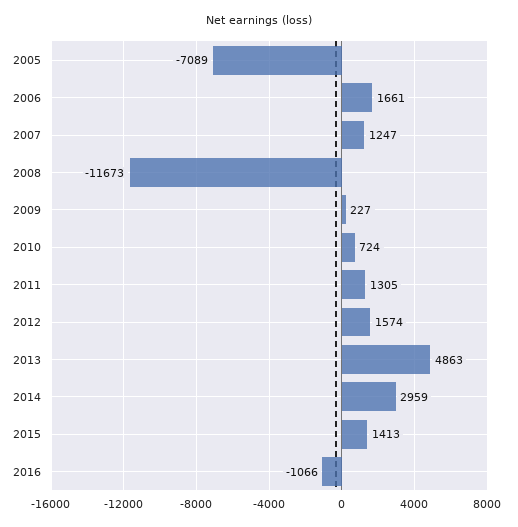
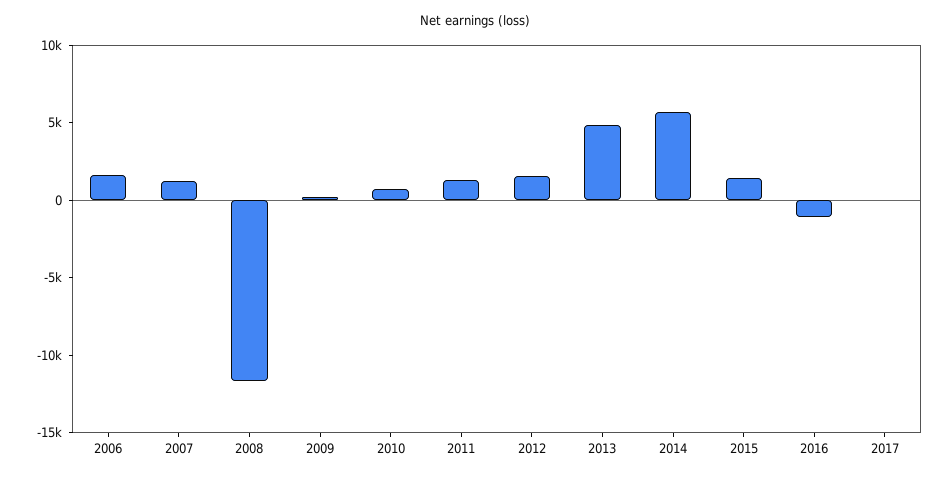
2005: -7089 -> none
2014: 2959 -> 6000
2017: none -> 0

